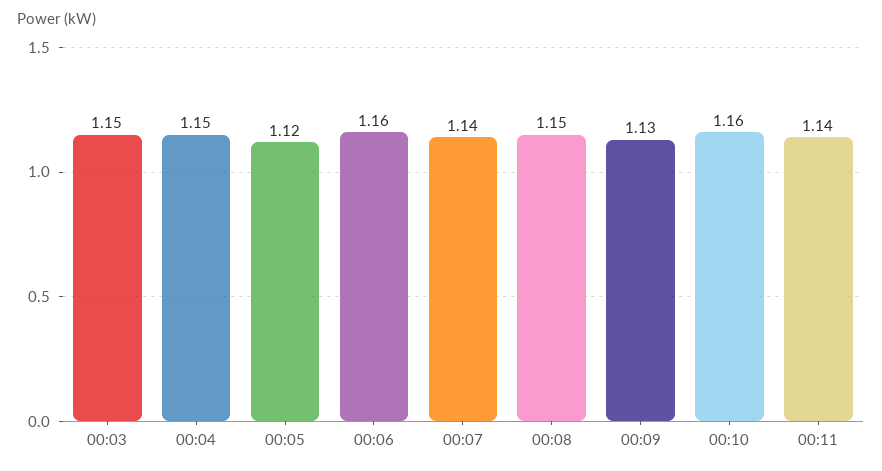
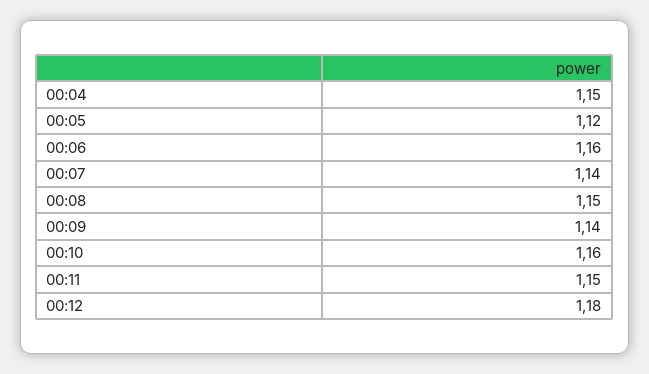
00:03: 1.15 -> none
00:09: 1.13 -> 1.14
00:11: 1.14 -> 1.15
00:12: none -> 1.18

